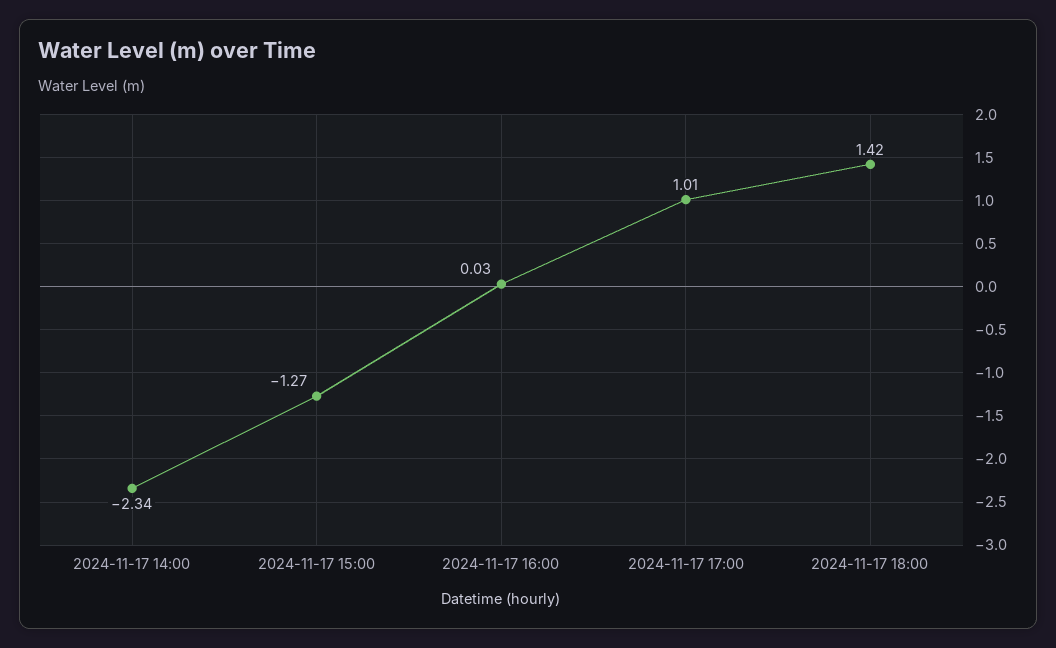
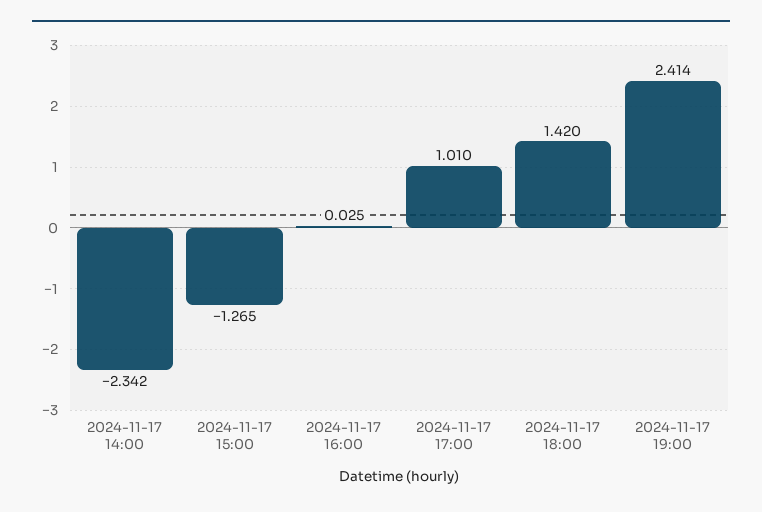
2024-11-17 19:00: none -> 2.414

